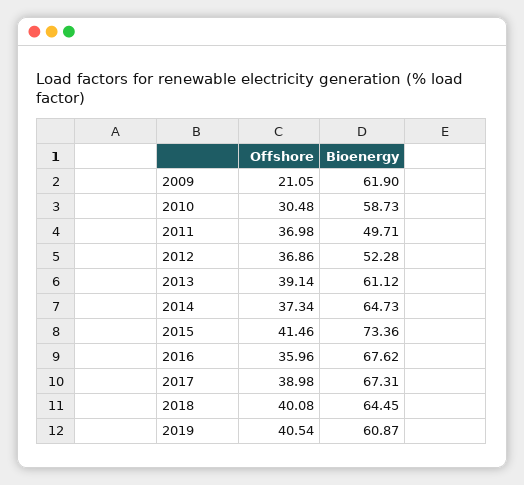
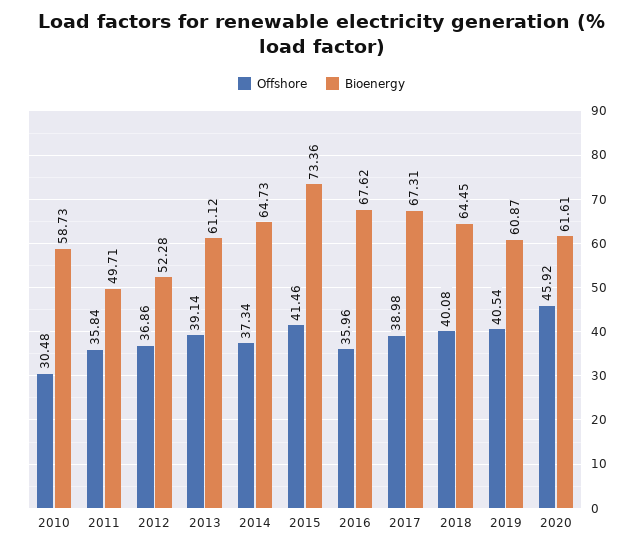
Offshore, 2009: 21.05 -> none
Bioenergy, 2009: 61.9 -> none
Offshore, 2011: 36.98 -> 35.84
Offshore, 2020: none -> 45.92
Bioenergy, 2020: none -> 61.61

